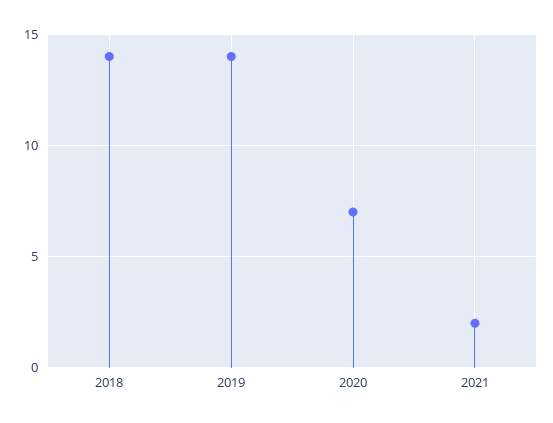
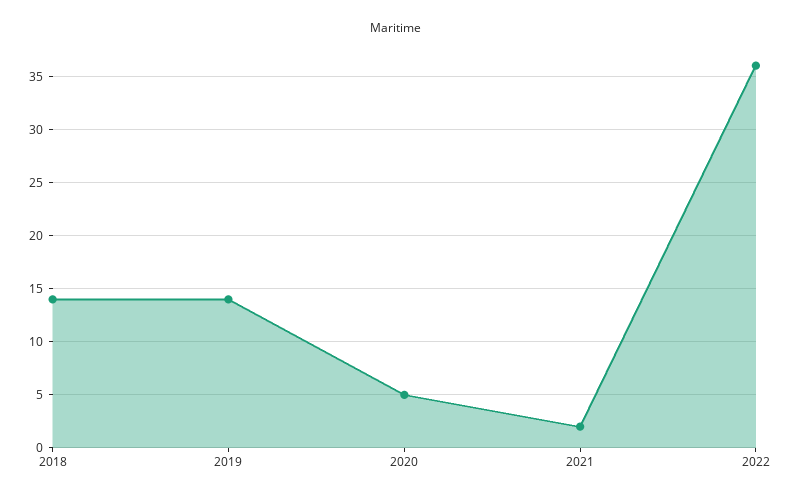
2020: 7 -> 5
2022: none -> 36

